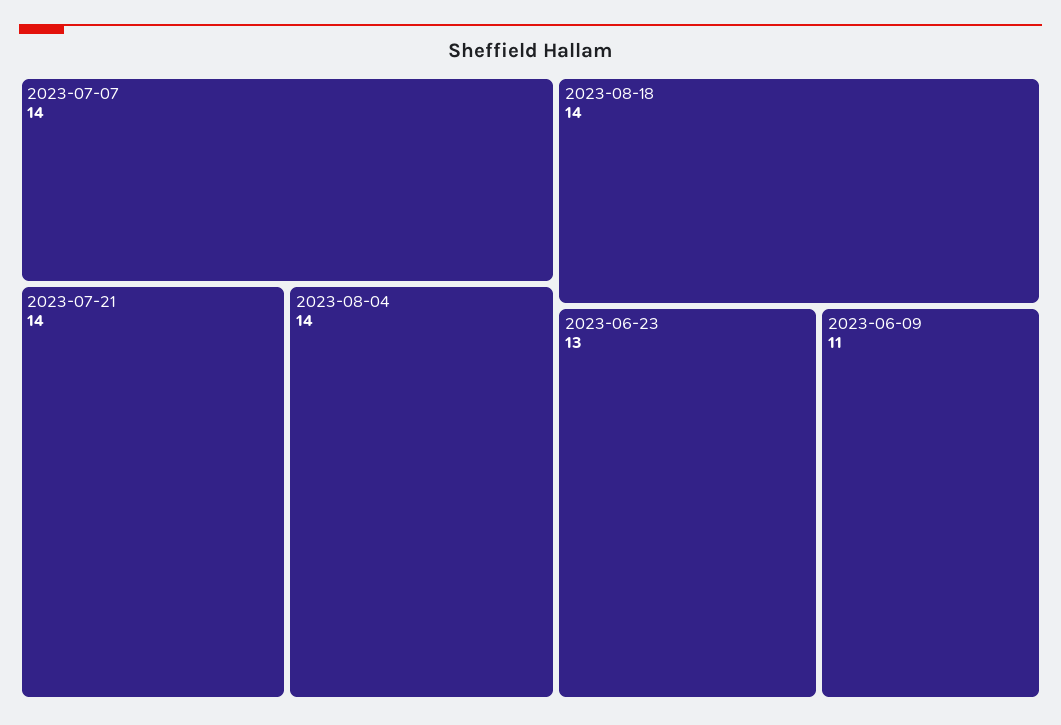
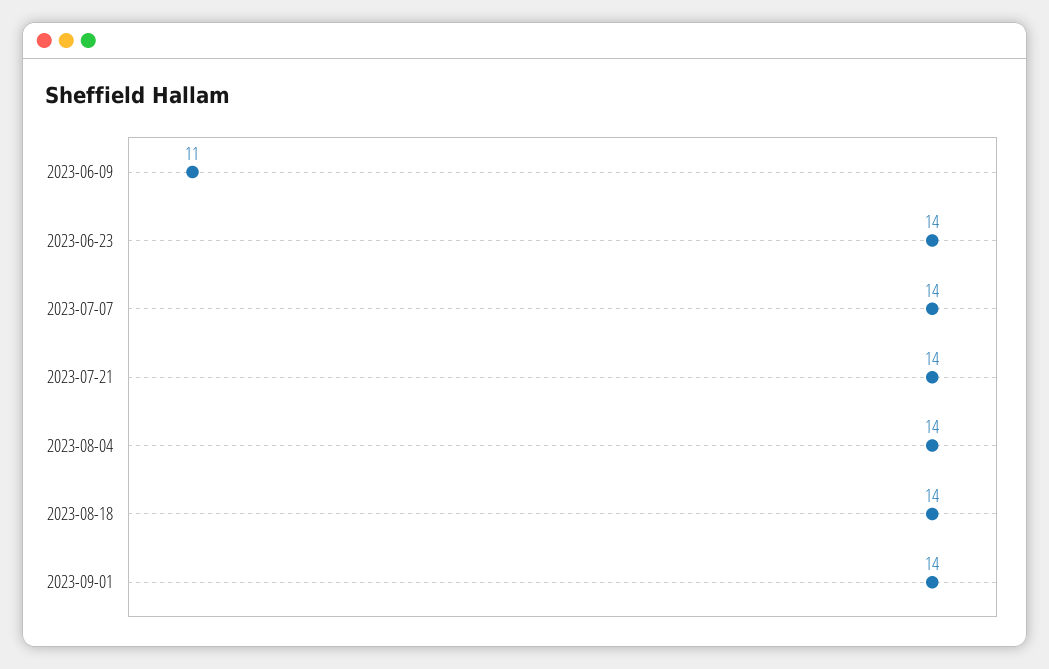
2023-06-23: 13 -> 14
2023-09-01: none -> 14

